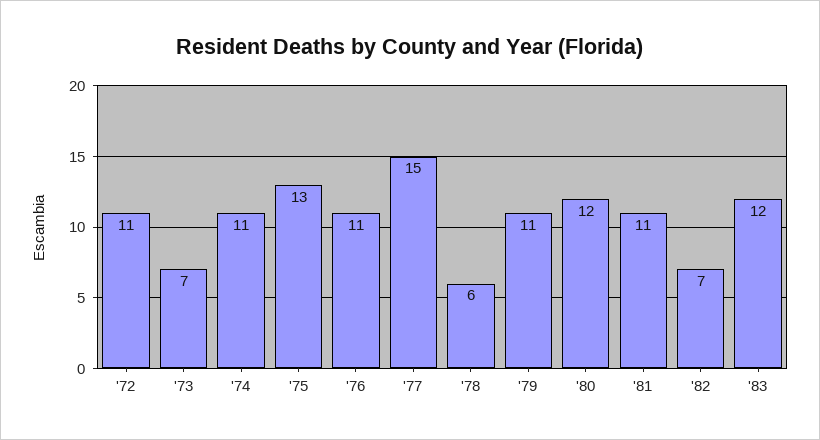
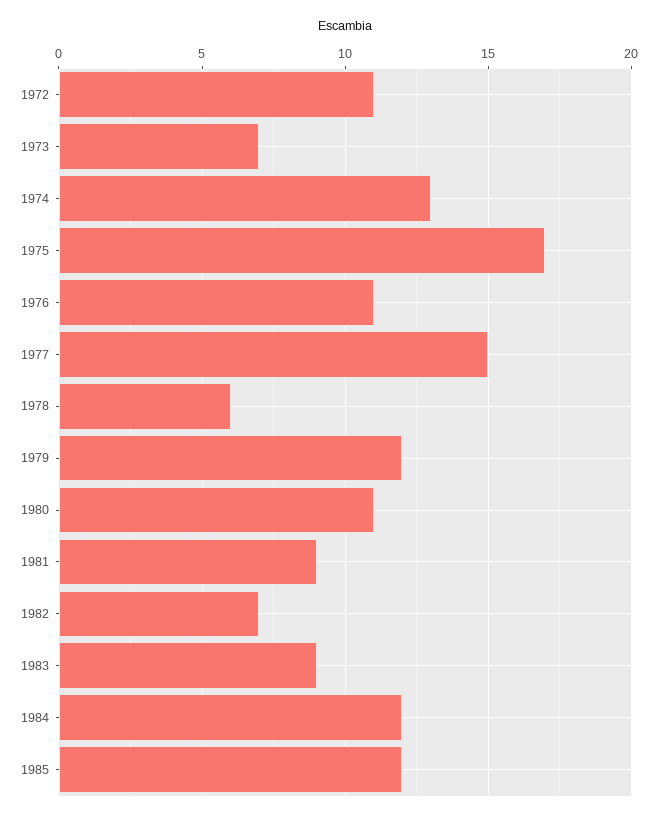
'74: 11 -> 13
'75: 13 -> 17
'79: 11 -> 12
'80: 12 -> 11
'81: 11 -> 9
'83: 12 -> 9
1984: none -> 12
1985: none -> 12

